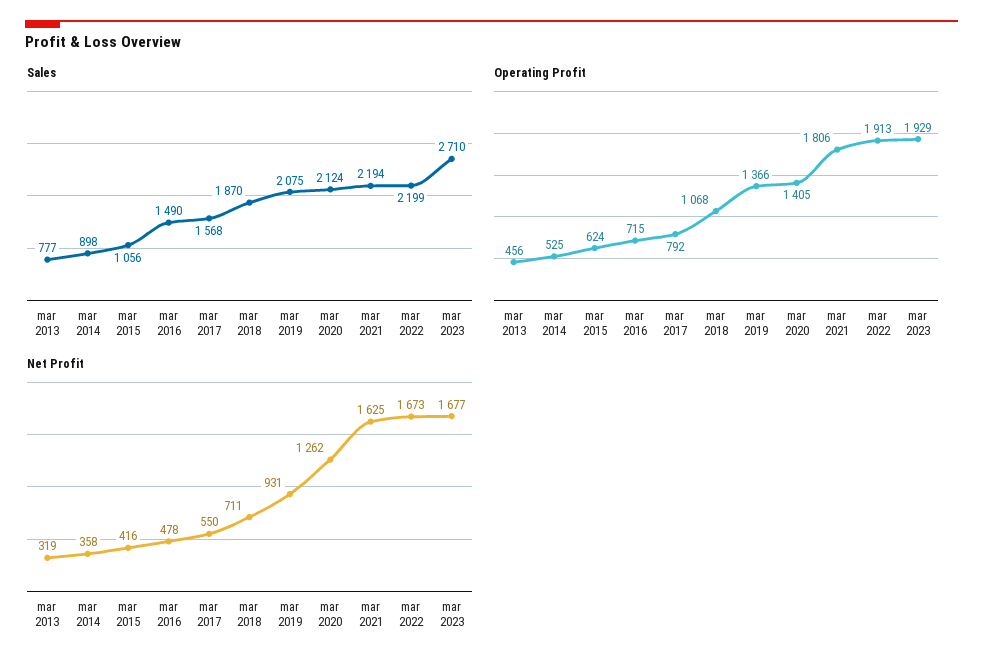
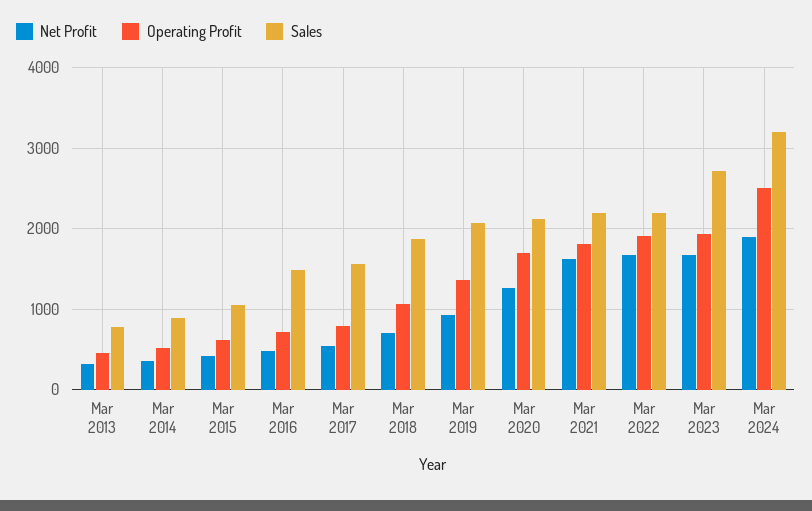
Operating Profit, mar 2020: 1405 -> 1700
Net Profit, Mar 2024: none -> 1900
Operating Profit, Mar 2024: none -> 2500
Sales, Mar 2024: none -> 3200

